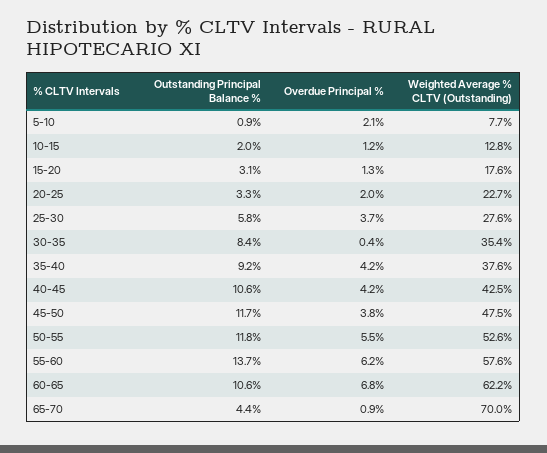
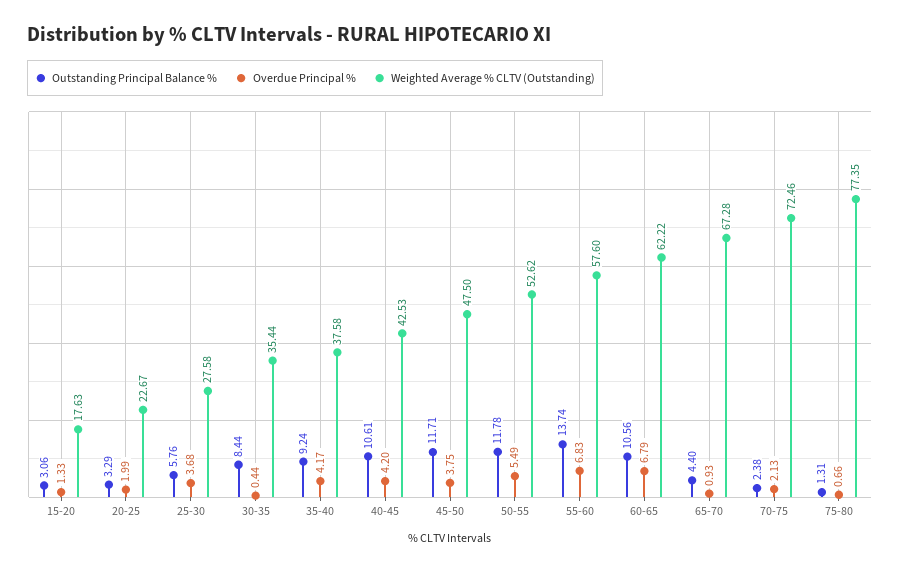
Outstanding Principal Balance %, 5-10: 0.9 -> none
Overdue Principal %, 5-10: 2.1 -> none
Weighted Average % CLTV (Outstanding), 5-10: 7.7 -> none
Outstanding Principal Balance %, 10-15: 2 -> none
Overdue Principal %, 10-15: 1.2 -> none
Weighted Average % CLTV (Outstanding), 10-15: 12.8 -> none
Overdue Principal %, 55-60: 6.2 -> 6.83
Weighted Average % CLTV (Outstanding), 65-70: 70 -> 67.28
Outstanding Principal Balance %, 70-75: none -> 2.38
Overdue Principal %, 70-75: none -> 2.13
Weighted Average % CLTV (Outstanding), 70-75: none -> 72.46
Outstanding Principal Balance %, 75-80: none -> 1.31
Overdue Principal %, 75-80: none -> 0.66
Weighted Average % CLTV (Outstanding), 75-80: none -> 77.35

